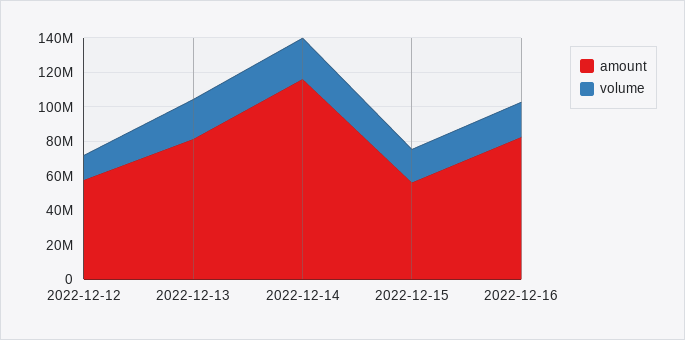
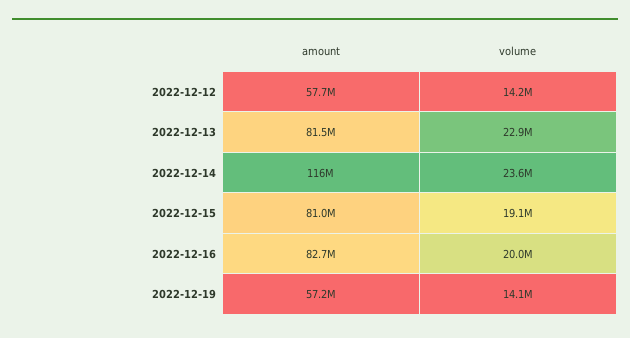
amount, 2022-12-15: 55000000 -> 81000000
amount, 2022-12-19: none -> 57200000
volume, 2022-12-19: none -> 14100000

